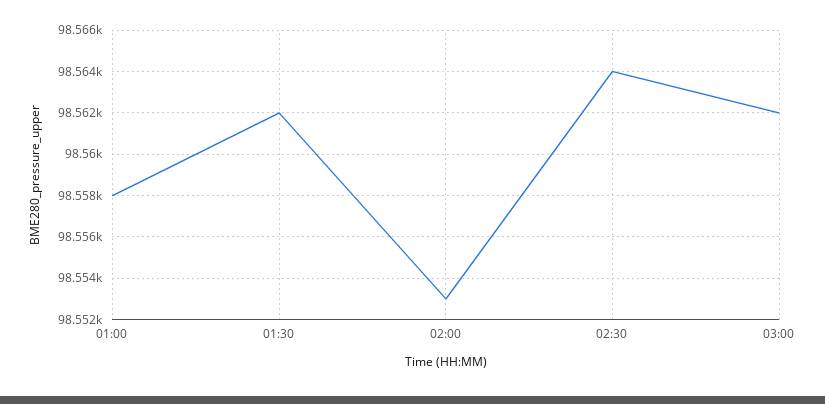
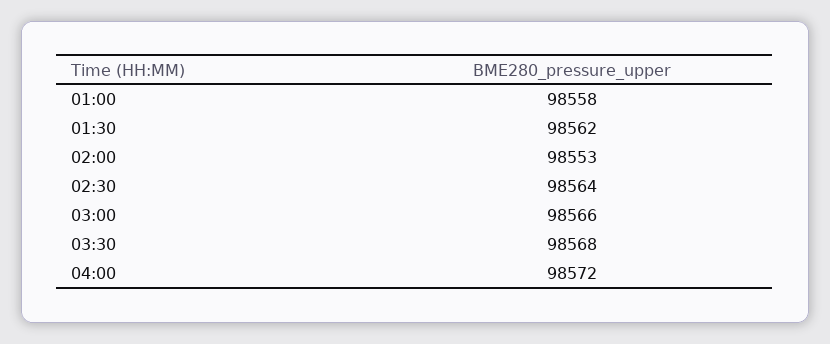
03:00: 98562 -> 98566
03:30: none -> 98568
04:00: none -> 98572

